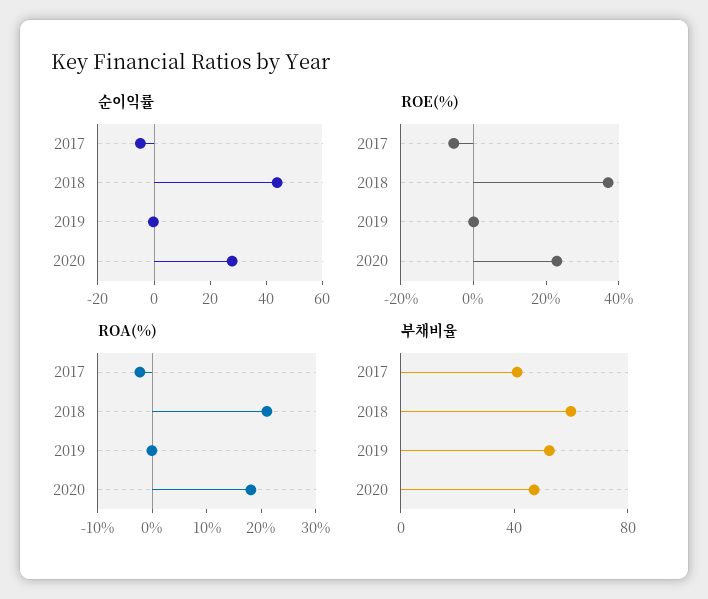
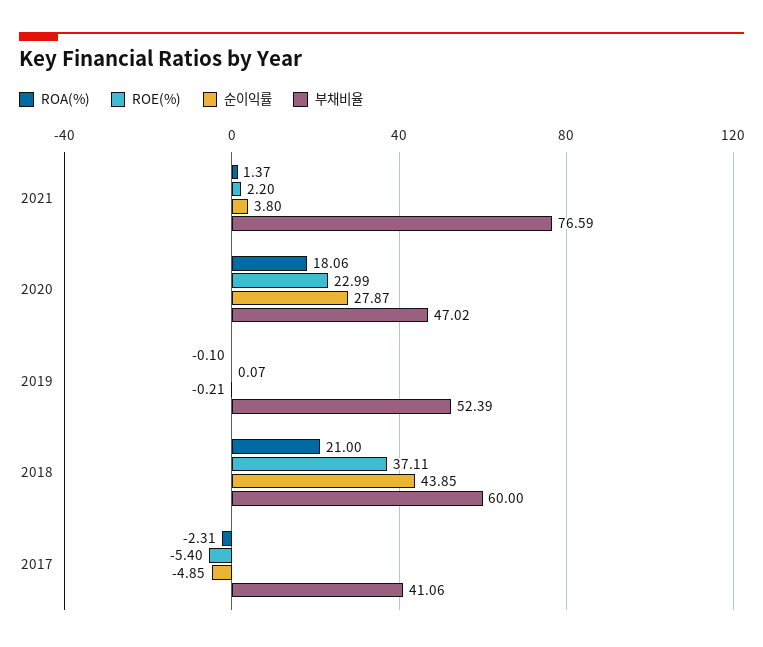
ROA(%), 2021: none -> 1.37
ROE(%), 2021: none -> 2.2
순이익률, 2021: none -> 3.8
부채비율, 2021: none -> 76.59

